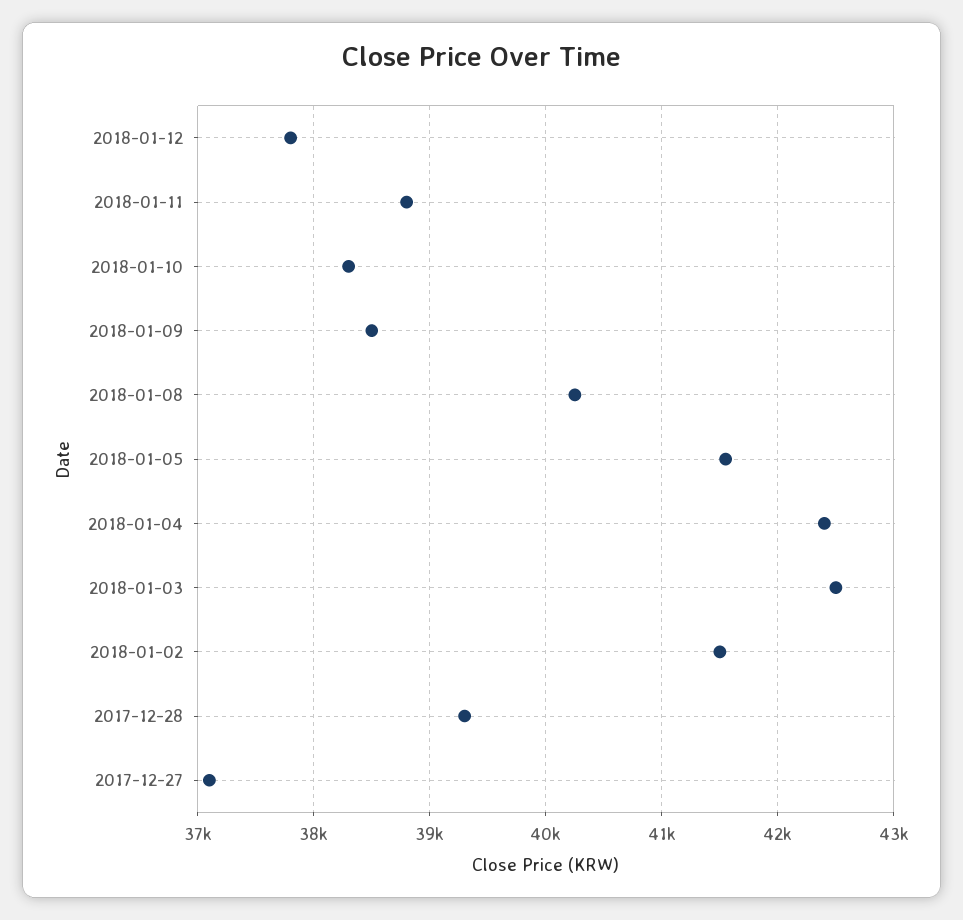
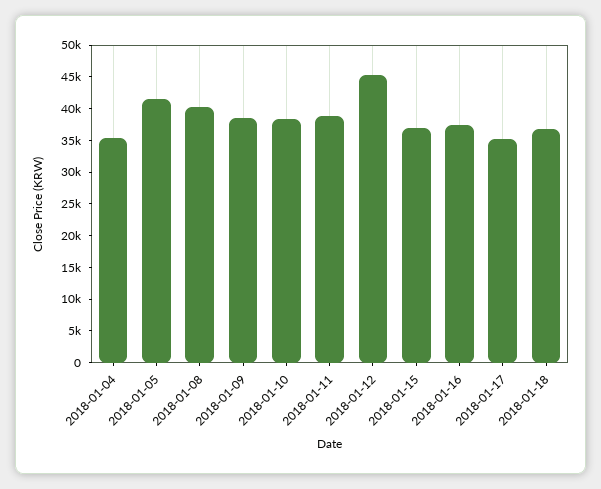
2018-01-12: 37800 -> 45000
2018-01-04: 42400 -> 35000
2018-01-03: 42500 -> none
2018-01-02: 41500 -> none
2017-12-28: 39300 -> none
2017-12-27: 37100 -> none
2018-01-15: none -> 37500
2018-01-16: none -> 37500
2018-01-17: none -> 35000
2018-01-18: none -> 37500

